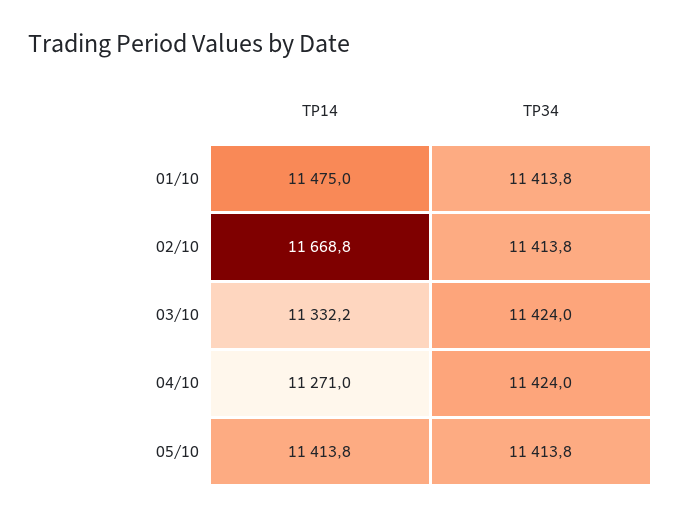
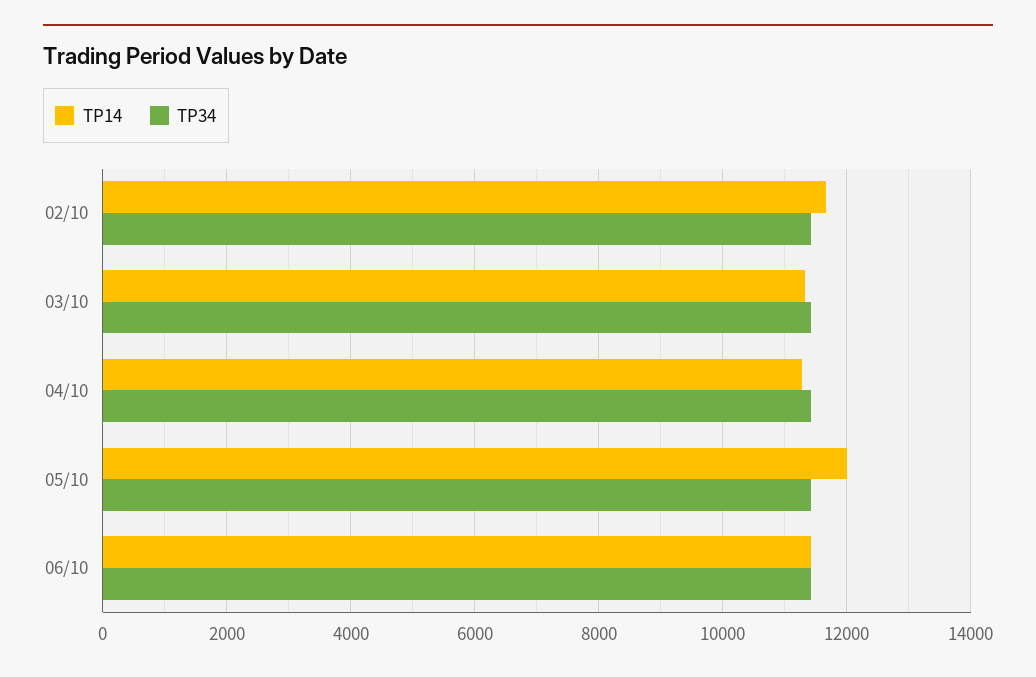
TP14, 01/10: 11475 -> none
TP34, 01/10: 11413.8 -> none
TP14, 05/10: 11413.8 -> 12000
TP14, 06/10: none -> 11400
TP34, 06/10: none -> 11400

